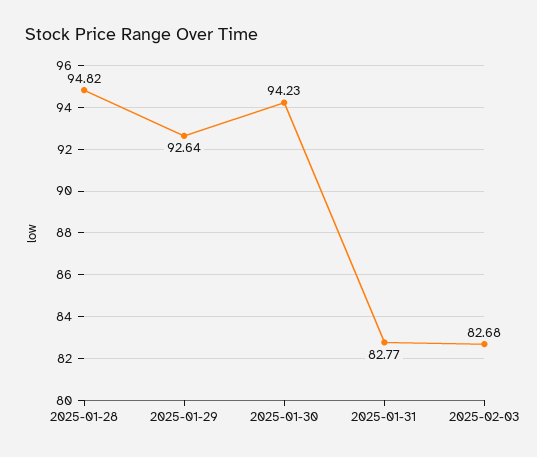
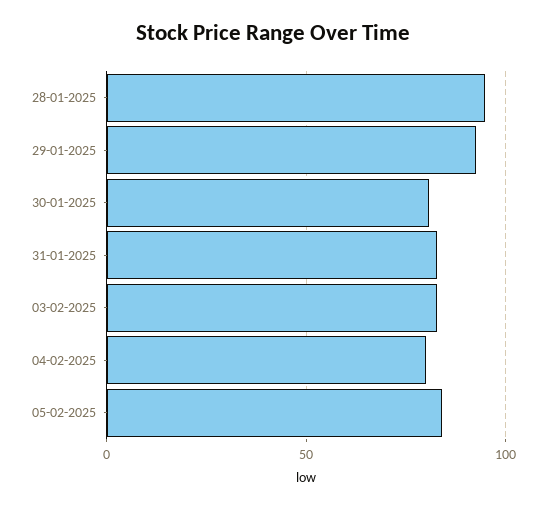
2025-01-30: 94.23 -> 80
04-02-2025: none -> 80
05-02-2025: none -> 85

